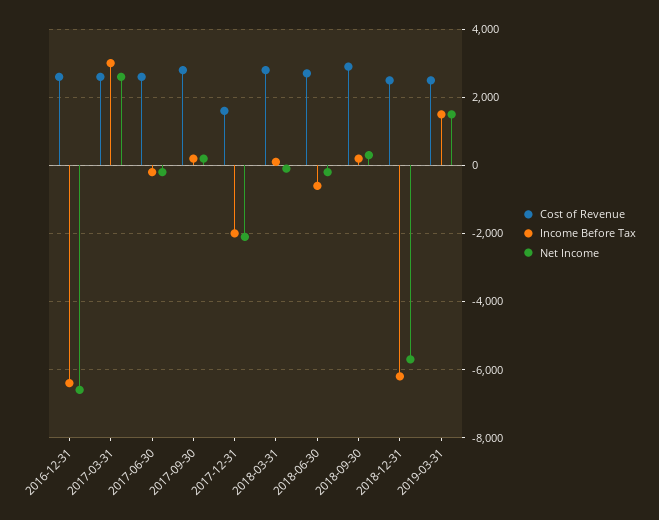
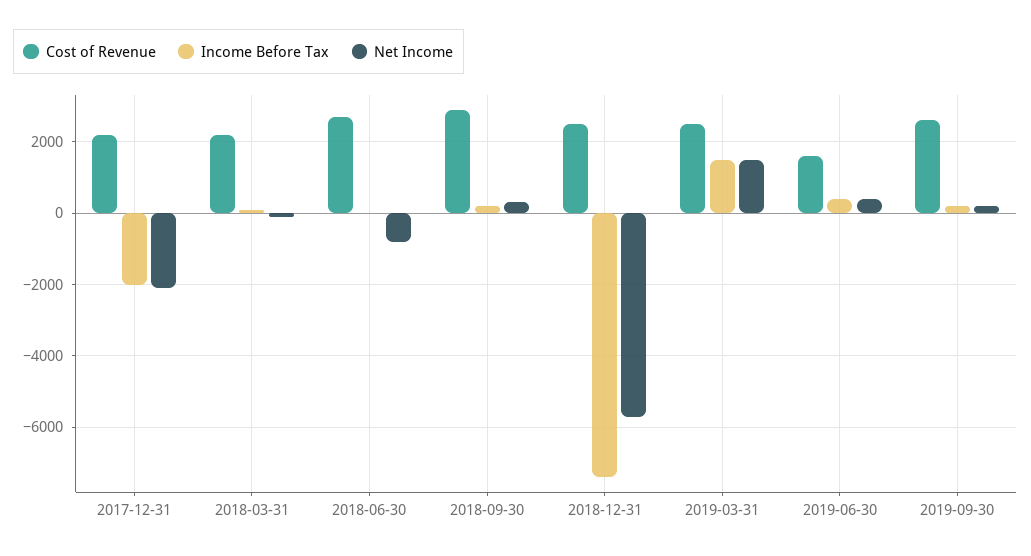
Cost of Revenue, 2016-12-31: 2600 -> none
Income Before Tax, 2016-12-31: -6400 -> none
Net Income, 2016-12-31: -6600 -> none
Cost of Revenue, 2017-03-31: 2600 -> none
Income Before Tax, 2017-03-31: 3000 -> none
Net Income, 2017-03-31: 2600 -> none
Cost of Revenue, 2017-06-30: 2600 -> none
Income Before Tax, 2017-06-30: -200 -> none
Net Income, 2017-06-30: -200 -> none
Cost of Revenue, 2017-09-30: 2800 -> none
Income Before Tax, 2017-09-30: 200 -> none
Net Income, 2017-09-30: 200 -> none
Cost of Revenue, 2017-12-31: 1600 -> 2200
Cost of Revenue, 2018-03-31: 2800 -> 2200
Income Before Tax, 2018-06-30: -600 -> 0
Net Income, 2018-06-30: -200 -> -800
Income Before Tax, 2018-12-31: -6200 -> -7400
Cost of Revenue, 2019-06-30: none -> 1600
Income Before Tax, 2019-06-30: none -> 400
Net Income, 2019-06-30: none -> 400
Cost of Revenue, 2019-09-30: none -> 2600
Income Before Tax, 2019-09-30: none -> 200
Net Income, 2019-09-30: none -> 200

